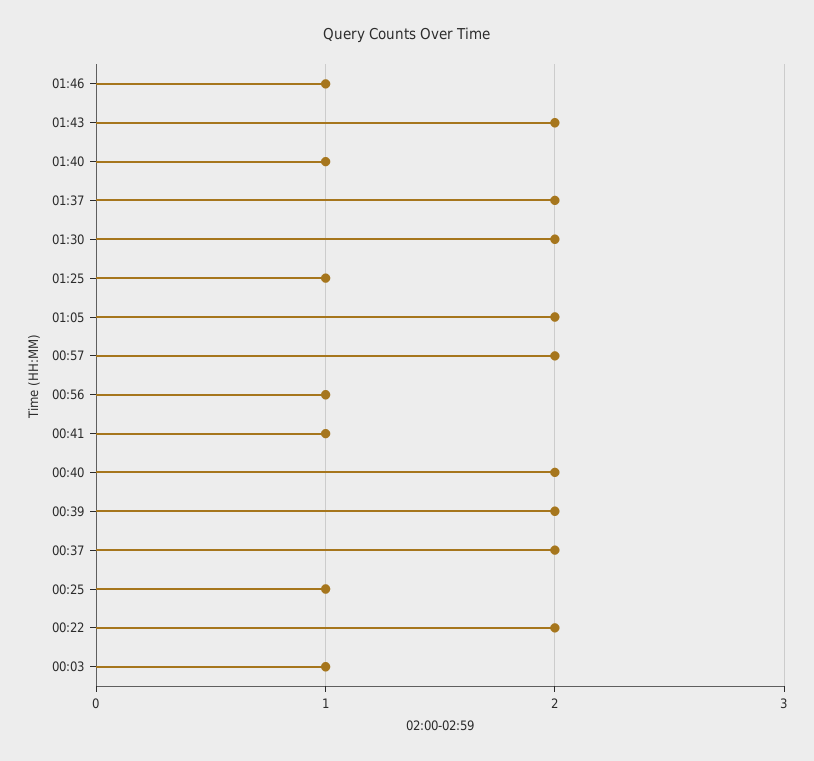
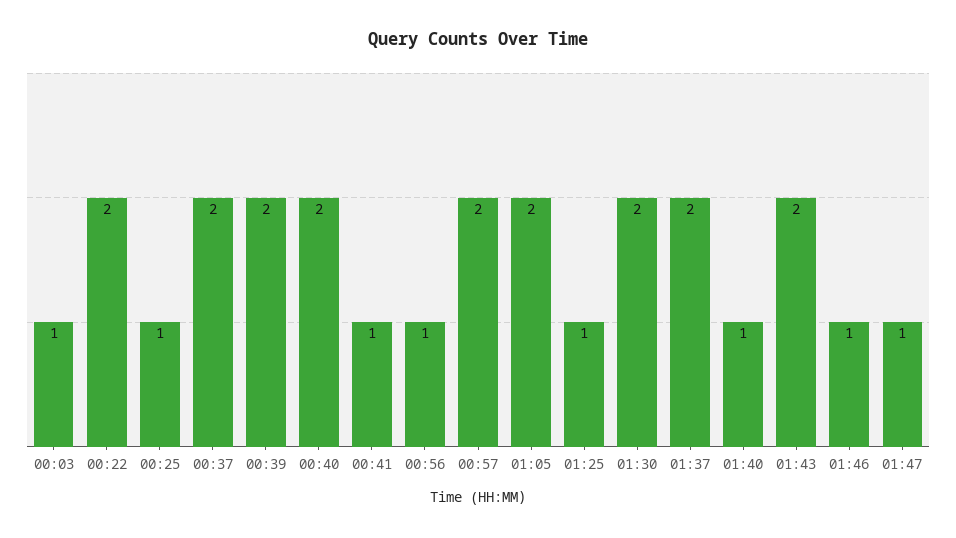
01:47: none -> 1

